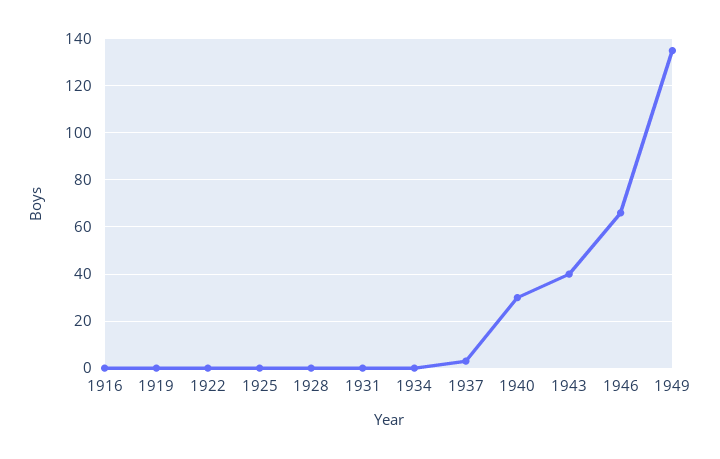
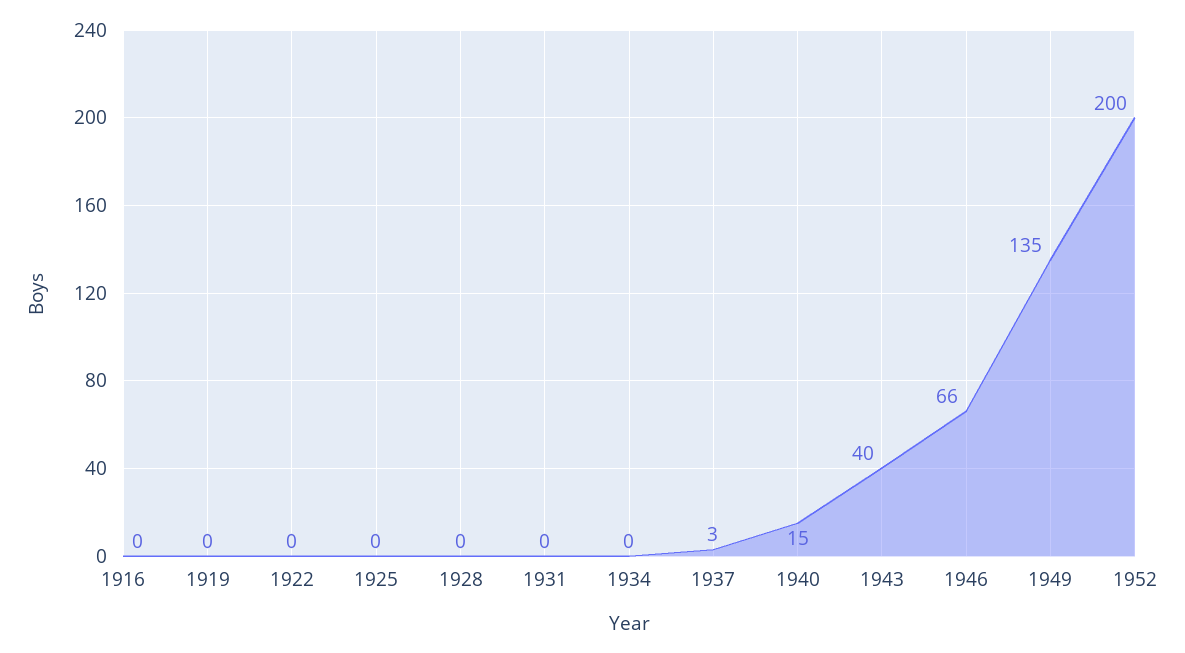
1940: 30 -> 15
1952: none -> 200

